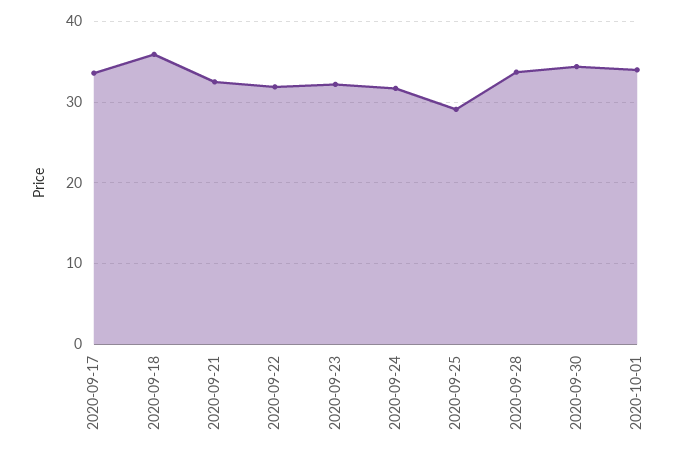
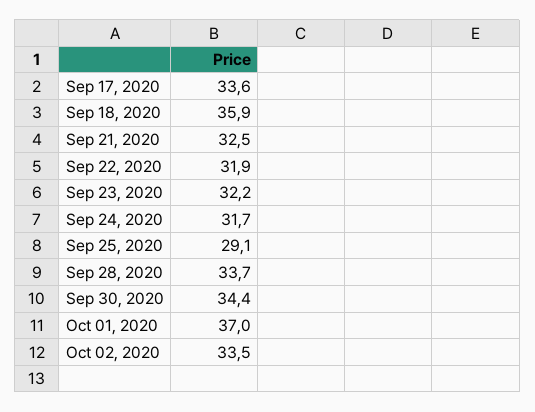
2020-10-01: 34 -> 37
Oct 02, 2020: none -> 33.5

